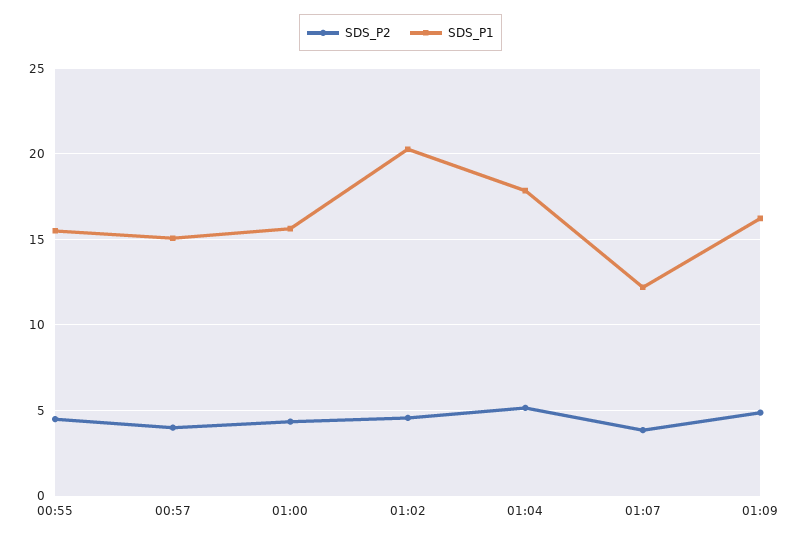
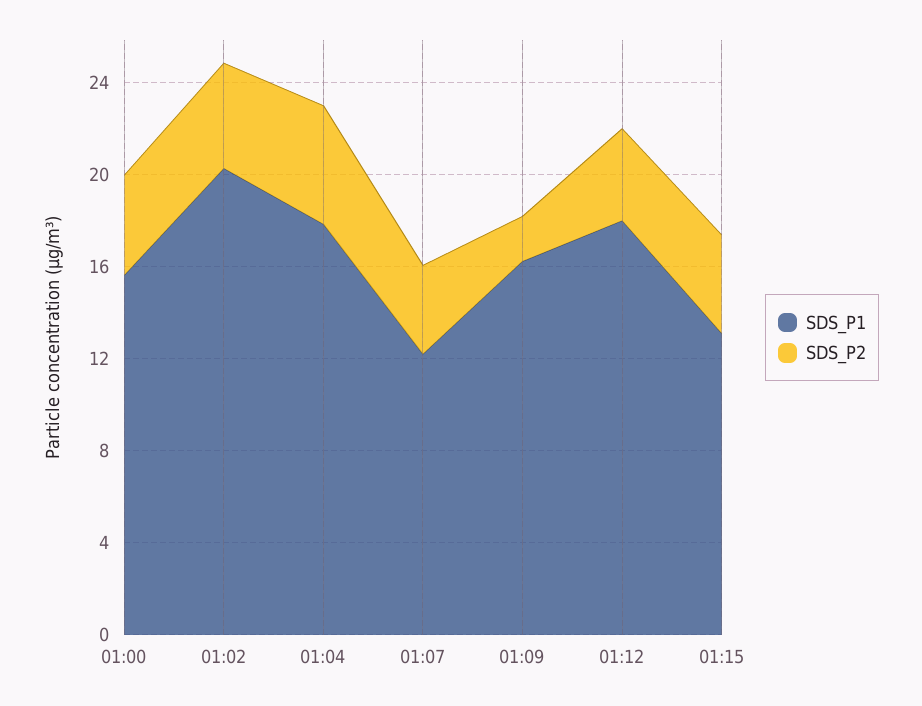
SDS_P2, 00:55: 4.5 -> none
SDS_P1, 00:55: 15.5 -> none
SDS_P2, 00:57: 4 -> none
SDS_P1, 00:57: 15 -> none
SDS_P2, 01:09: 5 -> 2
SDS_P1, 01:12: none -> 18
SDS_P2, 01:12: none -> 4
SDS_P1, 01:15: none -> 13
SDS_P2, 01:15: none -> 4

